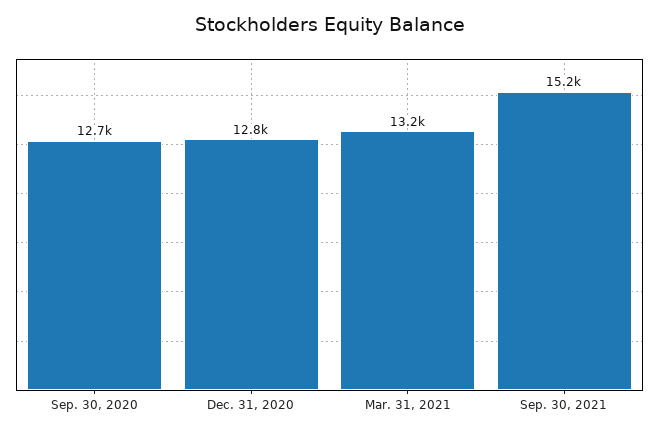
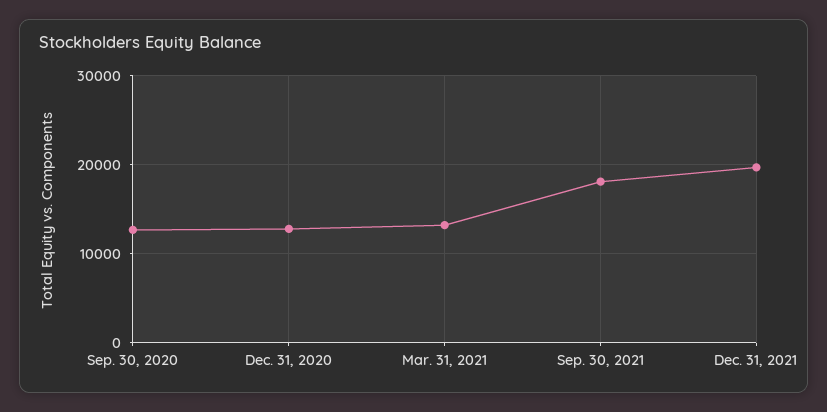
Sep. 30, 2021: 15200 -> 18000
Dec. 31, 2021: none -> 20000

